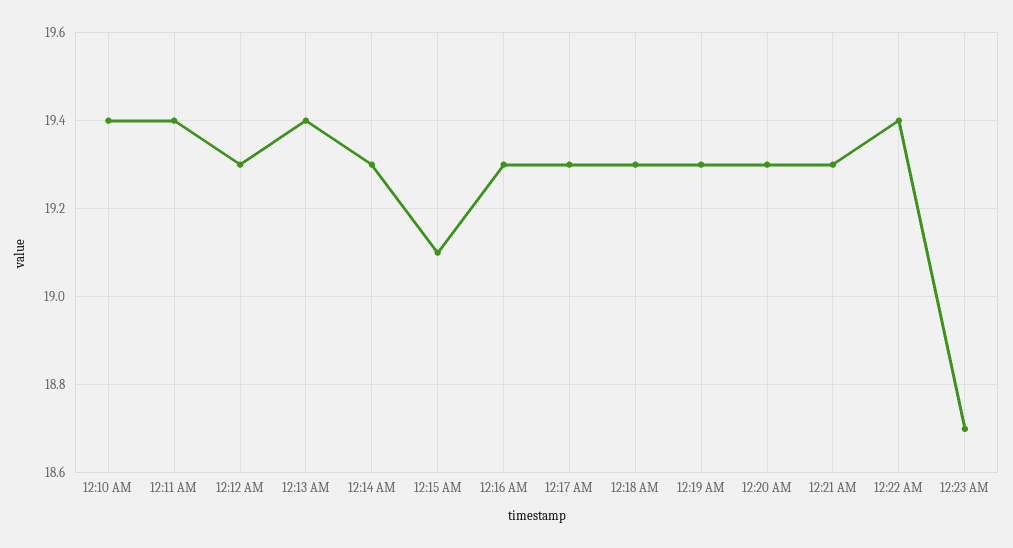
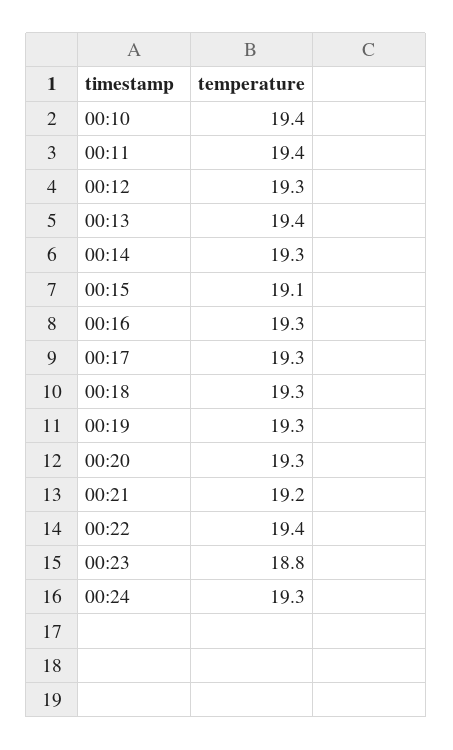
12:21 AM: 19.3 -> 19.2
12:23 AM: 18.7 -> 18.8
00:24: none -> 19.3

